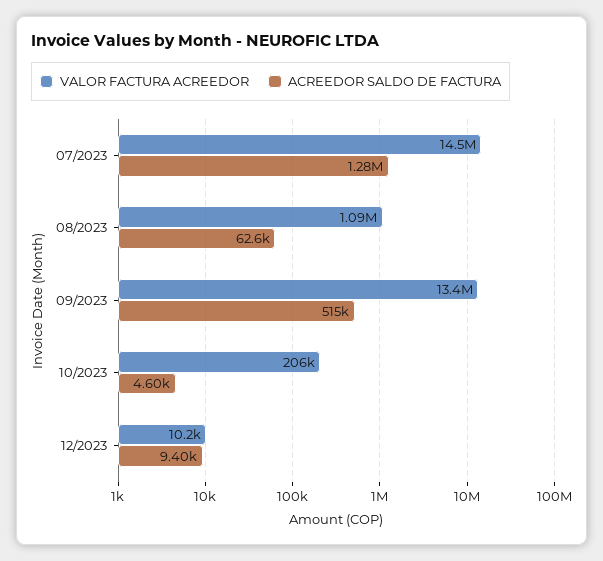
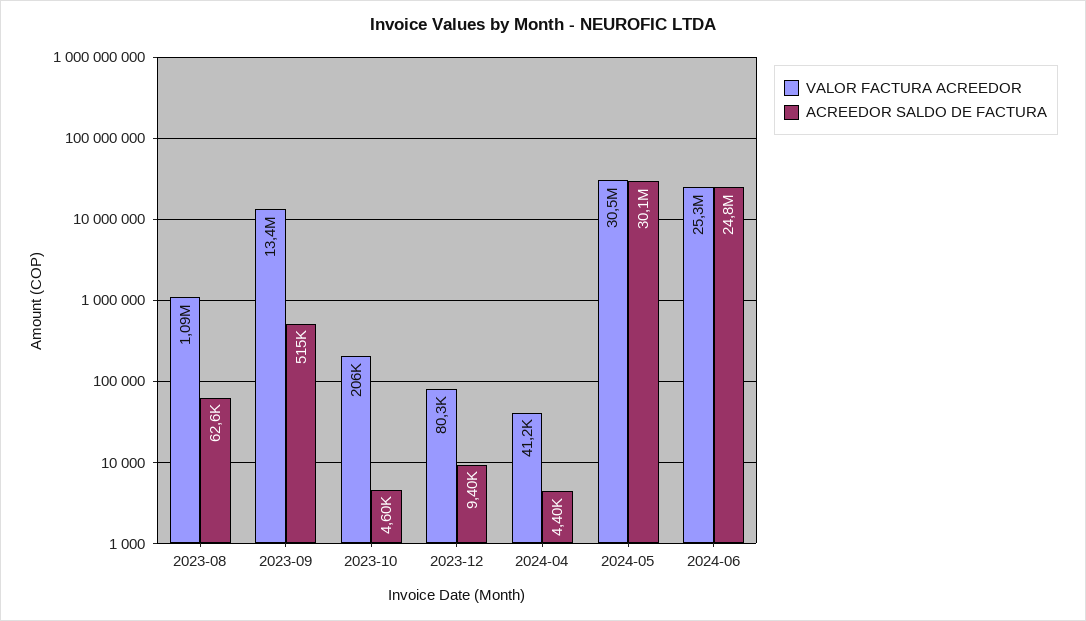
VALOR FACTURA ACREEDOR, 07/2023: 14500000 -> none
ACREEDOR SALDO DE FACTURA, 07/2023: 1280000 -> none
VALOR FACTURA ACREEDOR, 12/2023: 10200 -> 80300
VALOR FACTURA ACREEDOR, 2024-04: none -> 41200
ACREEDOR SALDO DE FACTURA, 2024-04: none -> 4400
VALOR FACTURA ACREEDOR, 2024-05: none -> 30500000
ACREEDOR SALDO DE FACTURA, 2024-05: none -> 30100000
VALOR FACTURA ACREEDOR, 2024-06: none -> 25300000
ACREEDOR SALDO DE FACTURA, 2024-06: none -> 24800000

